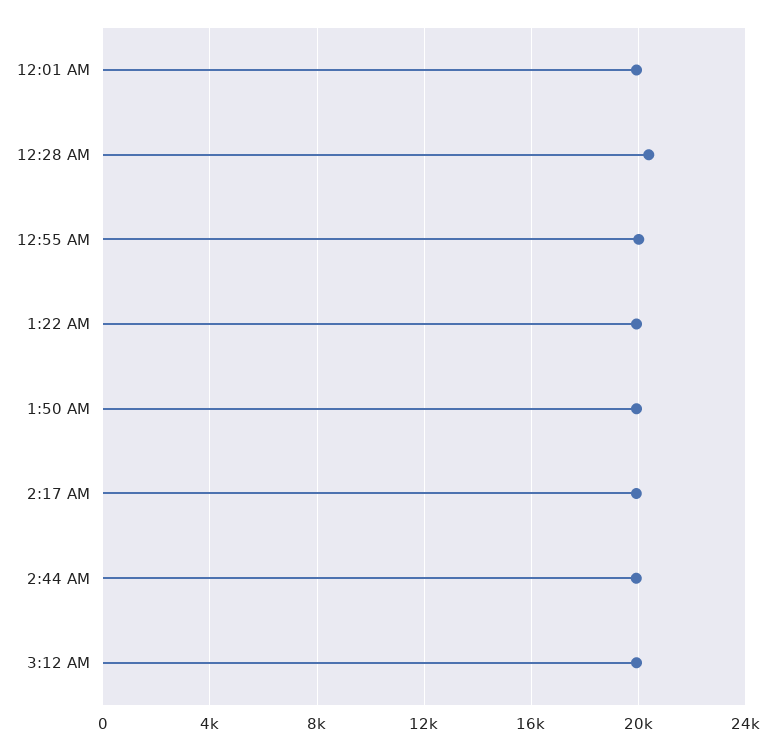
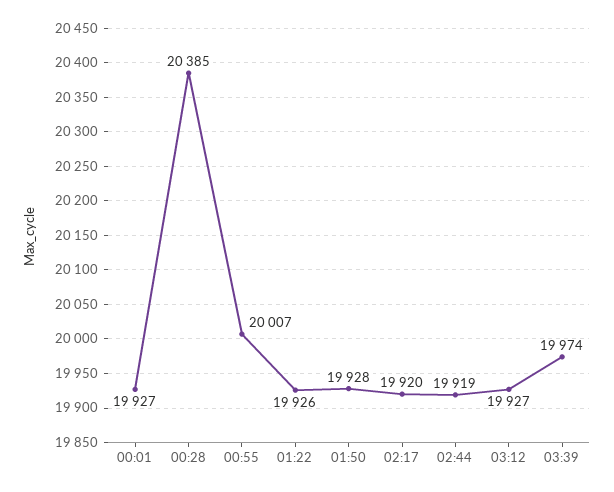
03:39: none -> 19974

